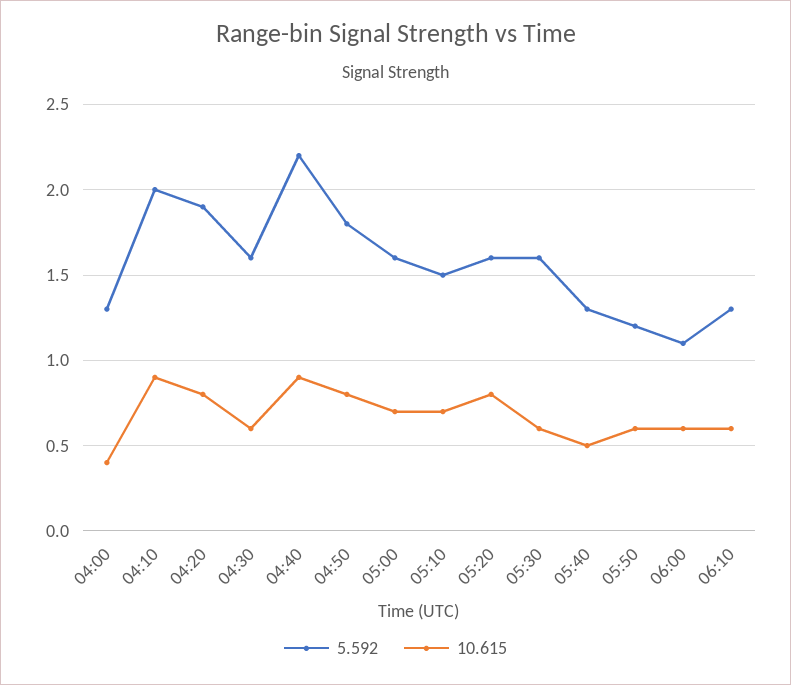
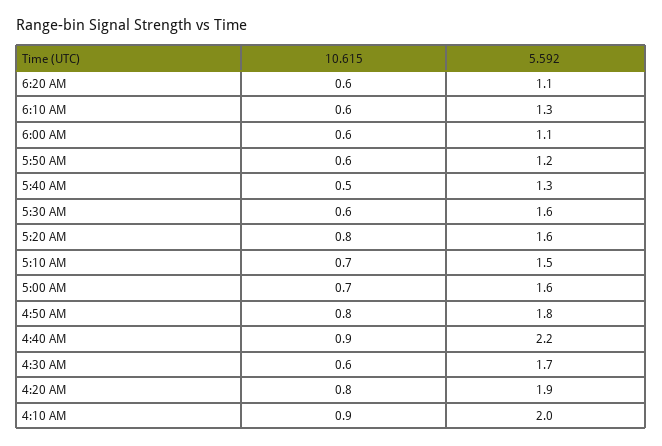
5.592, 04:00: 1.3 -> none
10.615, 04:00: 0.4 -> none
5.592, 04:30: 1.6 -> 1.7
10.615, 6:20 AM: none -> 0.6
5.592, 6:20 AM: none -> 1.1

